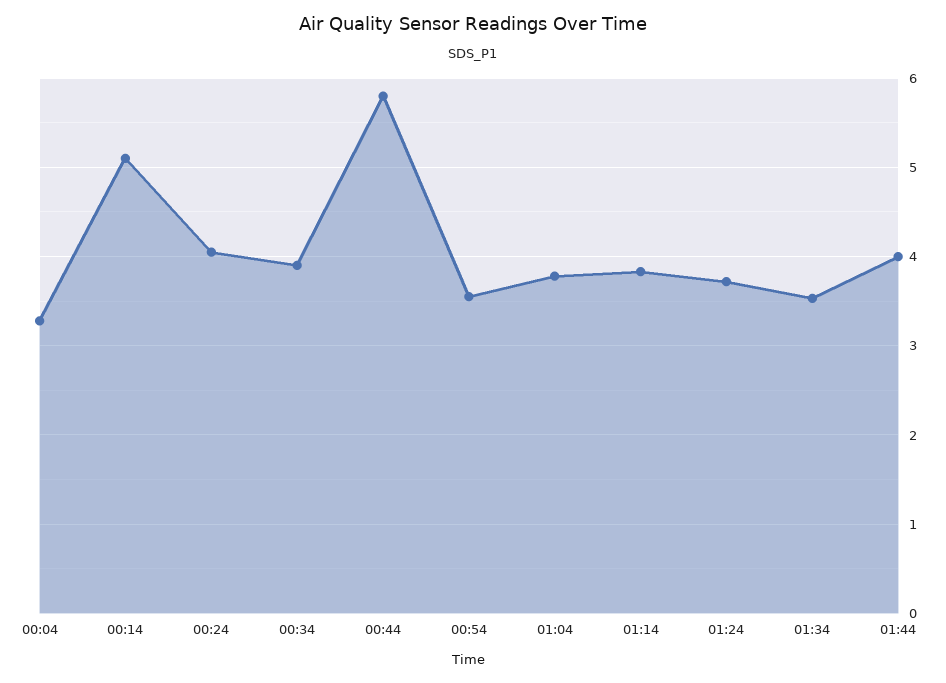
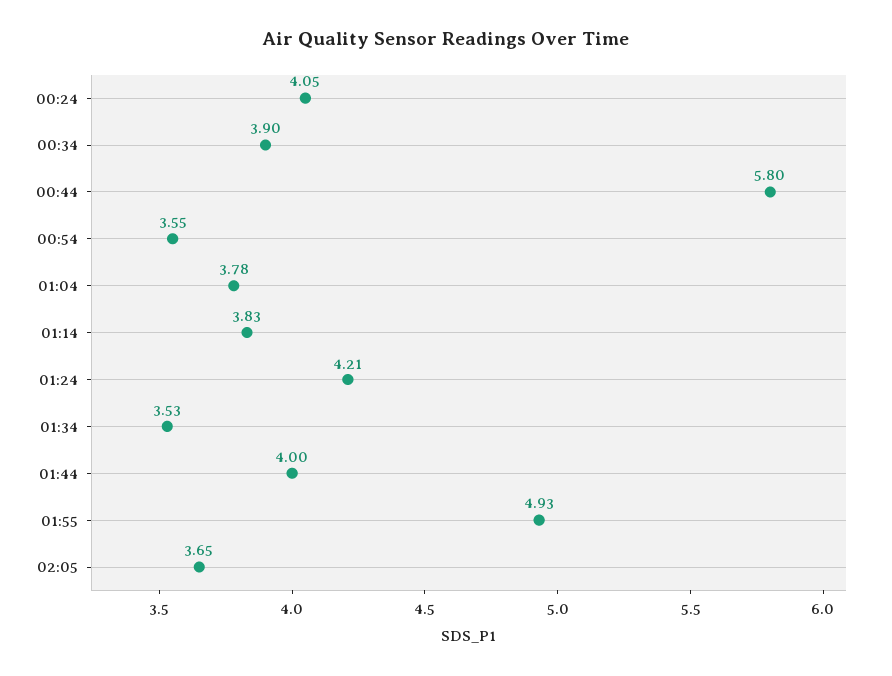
00:04: 3.3 -> none
00:14: 5.1 -> none
01:24: 3.7 -> 4.21
01:55: none -> 4.93
02:05: none -> 3.65

